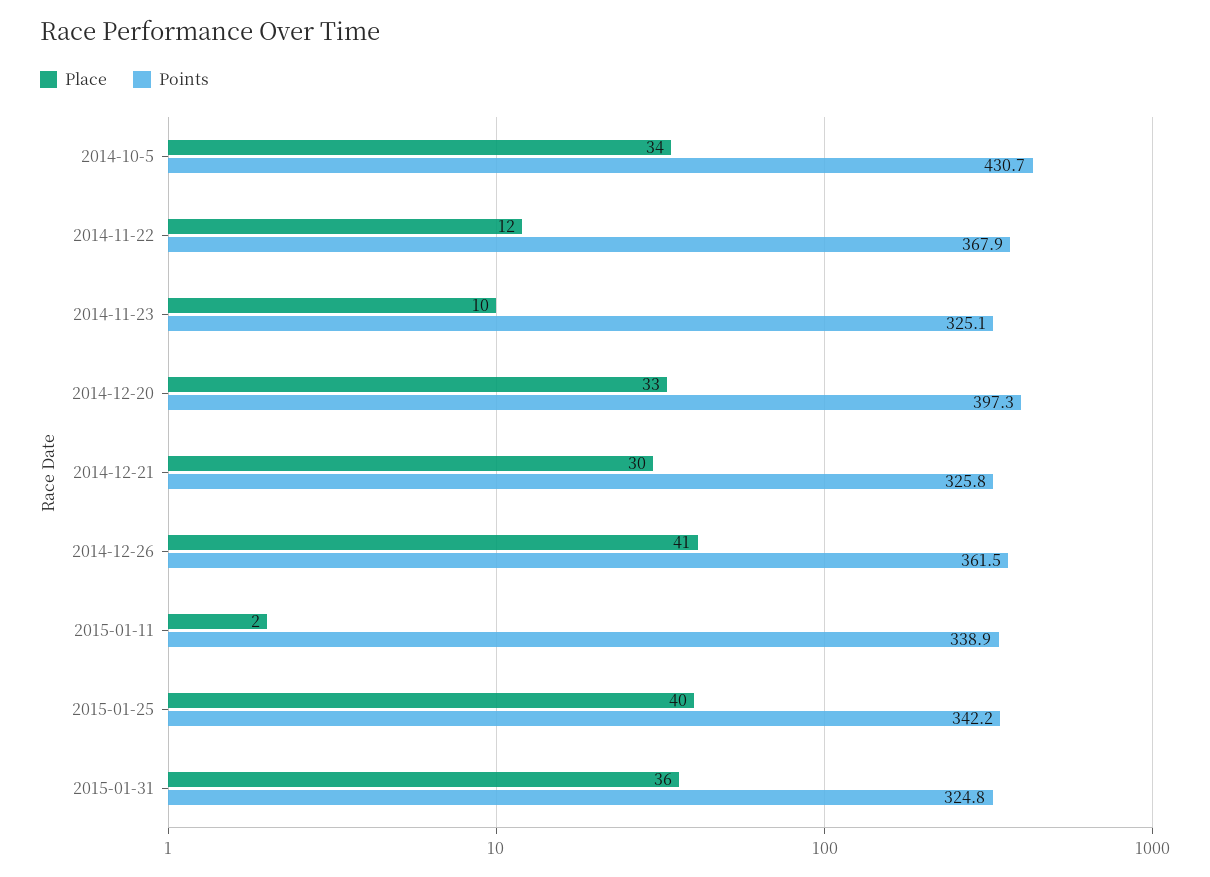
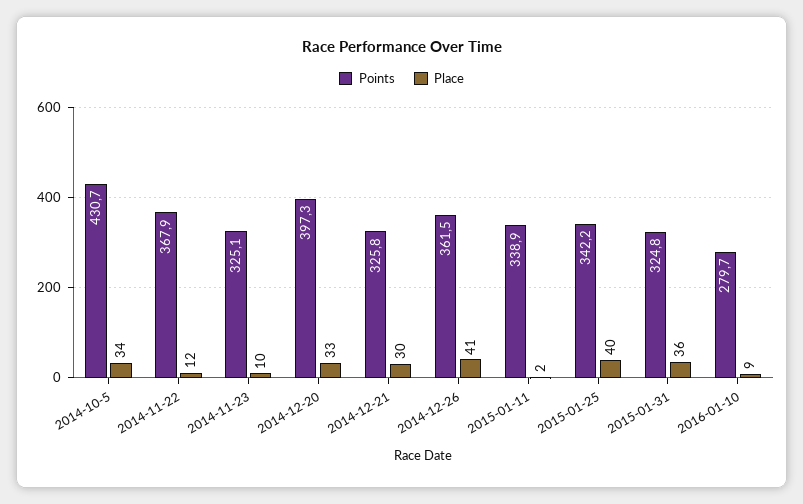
Points, 2016-01-10: none -> 279.7
Place, 2016-01-10: none -> 9

